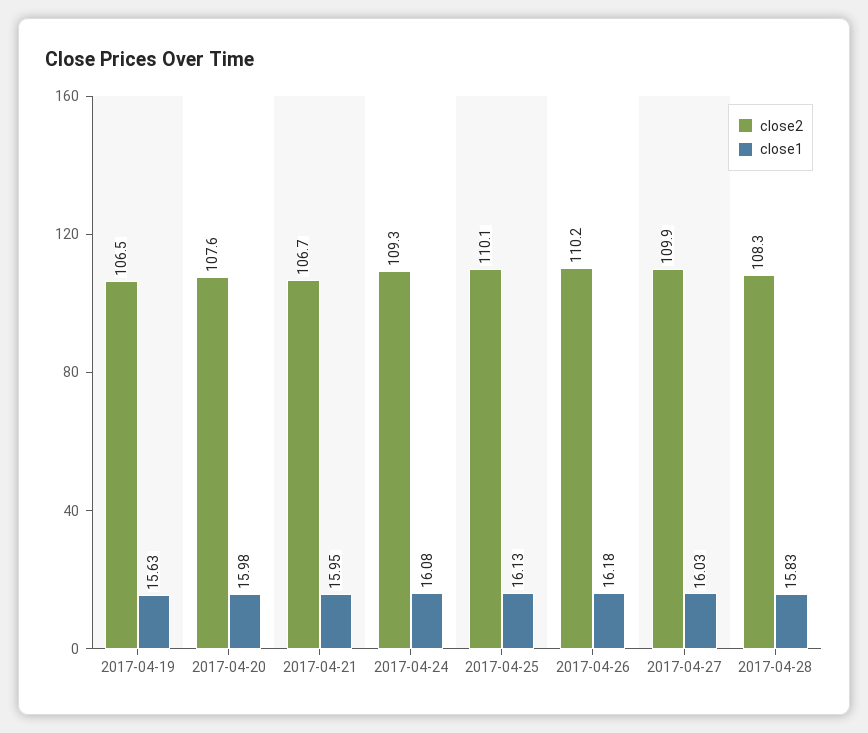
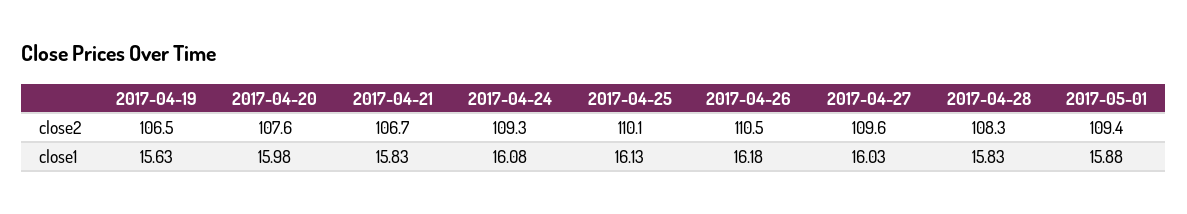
close1, 2017-04-21: 15.95 -> 15.83
close2, 2017-04-26: 110.2 -> 110.5
close2, 2017-04-27: 109.9 -> 109.6
close2, 2017-05-01: none -> 109.4
close1, 2017-05-01: none -> 15.88

